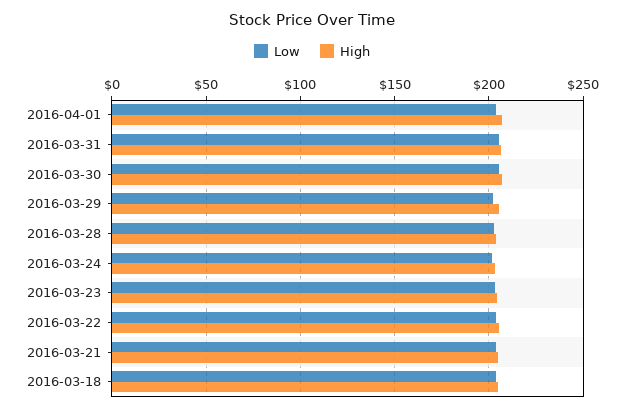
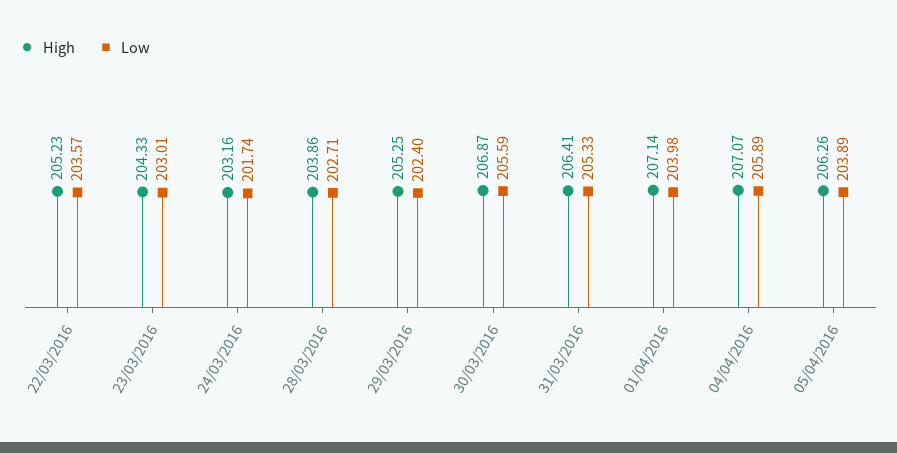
Low, 2016-03-21: 205 -> none
High, 2016-03-21: 205 -> none
Low, 2016-03-18: 205 -> none
High, 2016-03-18: 205 -> none
High, 04/04/2016: none -> 207.07
Low, 04/04/2016: none -> 205.89
High, 05/04/2016: none -> 206.26
Low, 05/04/2016: none -> 203.89

